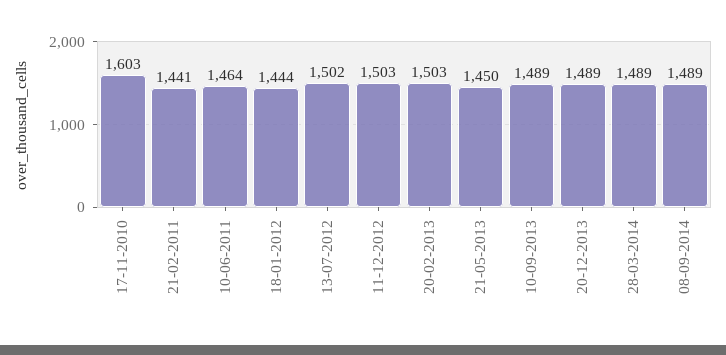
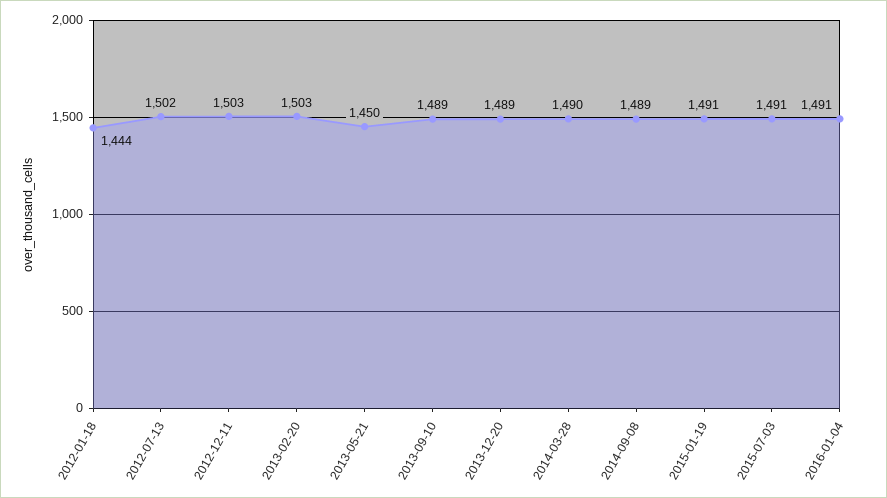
17-11-2010: 1603 -> none
21-02-2011: 1441 -> none
10-06-2011: 1464 -> none
28-03-2014: 1489 -> 1490
2015-01-19: none -> 1491
2015-07-03: none -> 1491
2016-01-04: none -> 1491

